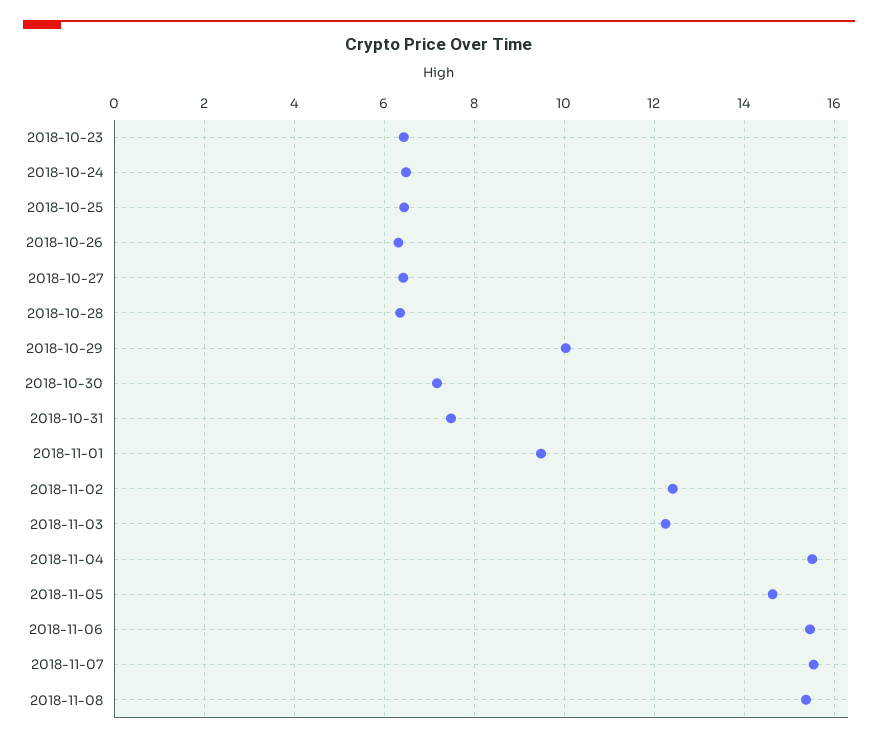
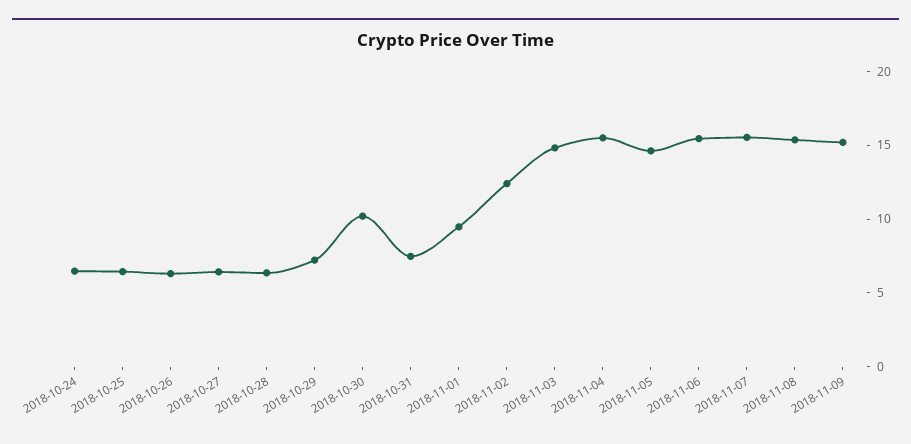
2018-10-23: 6.4 -> none
2018-10-29: 10 -> 7
2018-10-30: 7.2 -> 10
2018-11-03: 12.2 -> 15
2018-11-09: none -> 15

